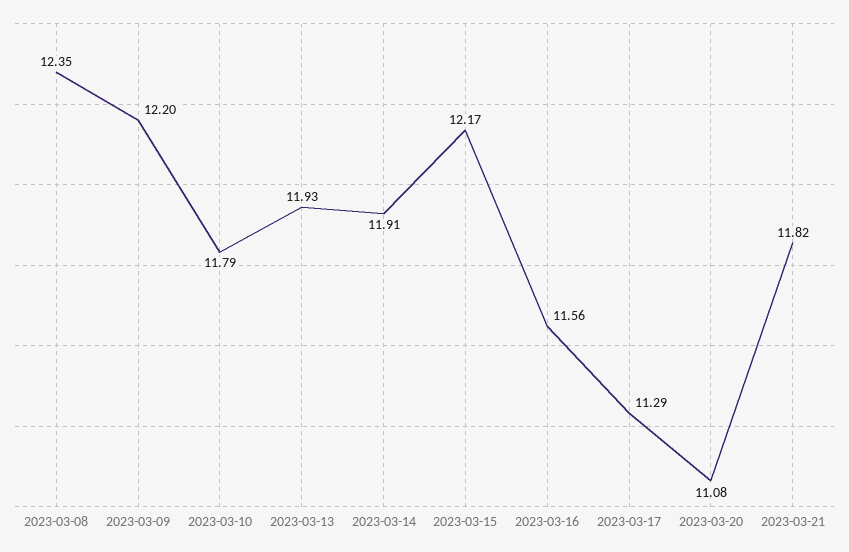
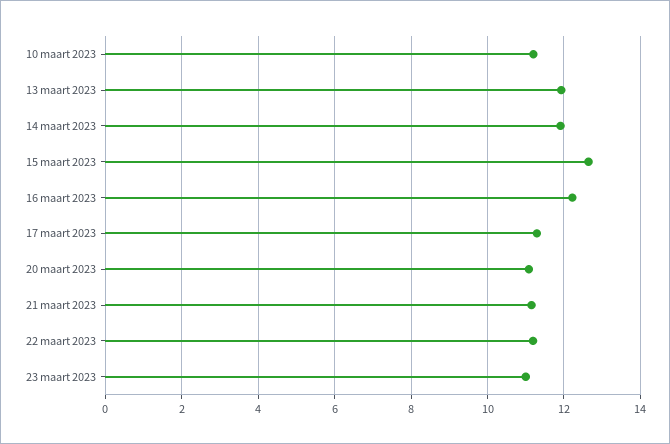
2023-03-08: 12.35 -> none
2023-03-09: 12.2 -> none
2023-03-10: 11.79 -> 11.2
2023-03-15: 12.17 -> 12.6
2023-03-16: 11.56 -> 12.2
2023-03-21: 11.82 -> 11.2
22 maart 2023: none -> 11.2
23 maart 2023: none -> 11

